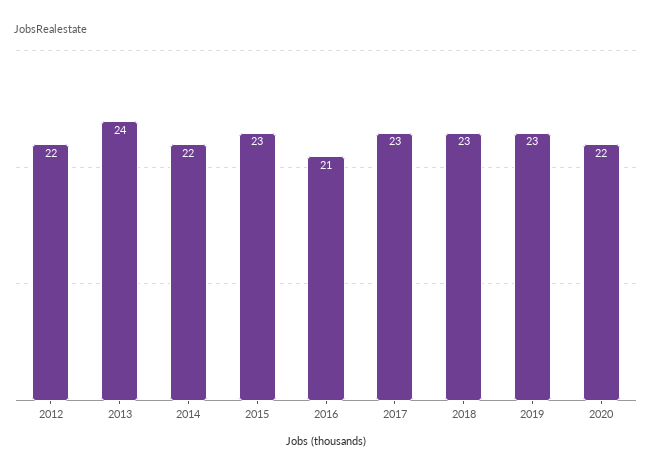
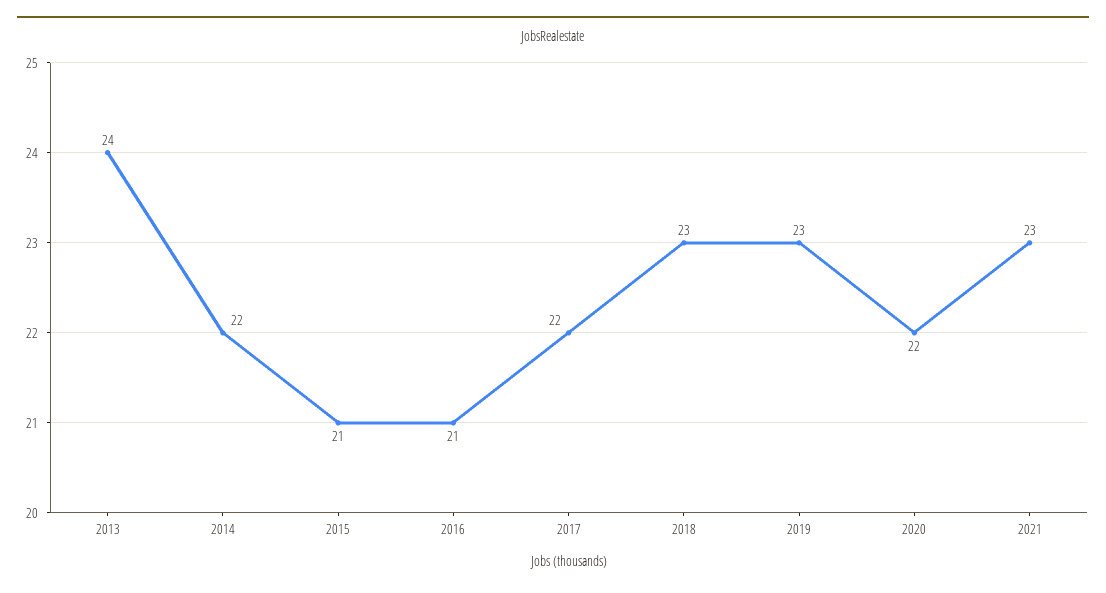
2012: 22 -> none
2015: 23 -> 21
2017: 23 -> 22
2021: none -> 23

